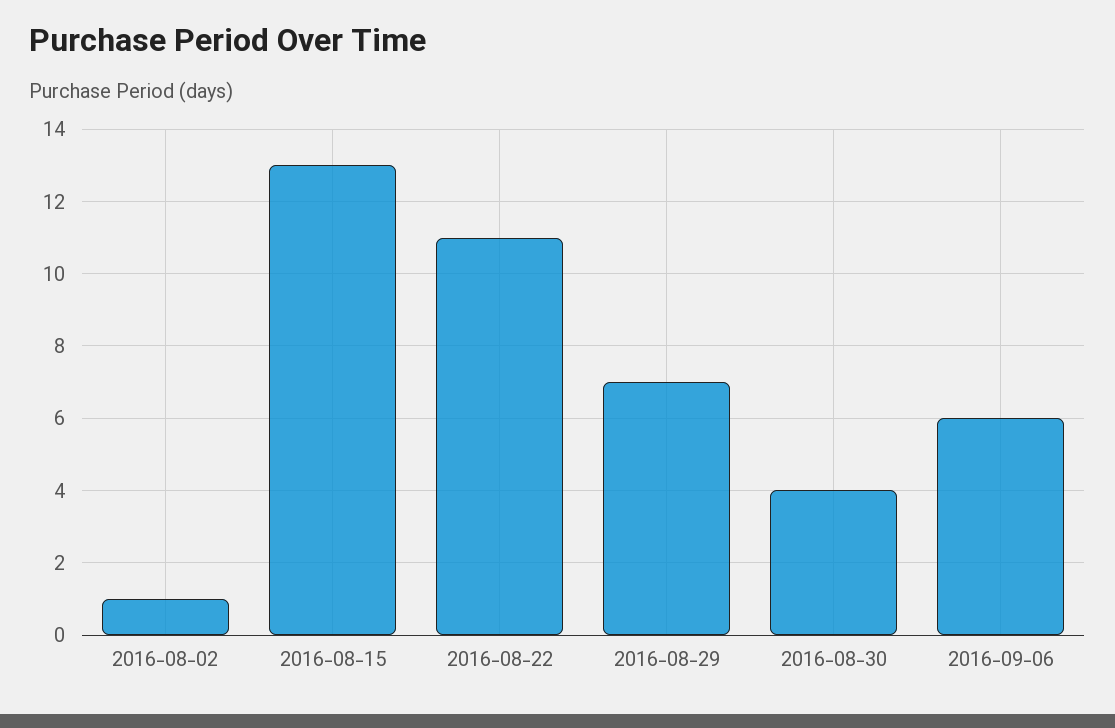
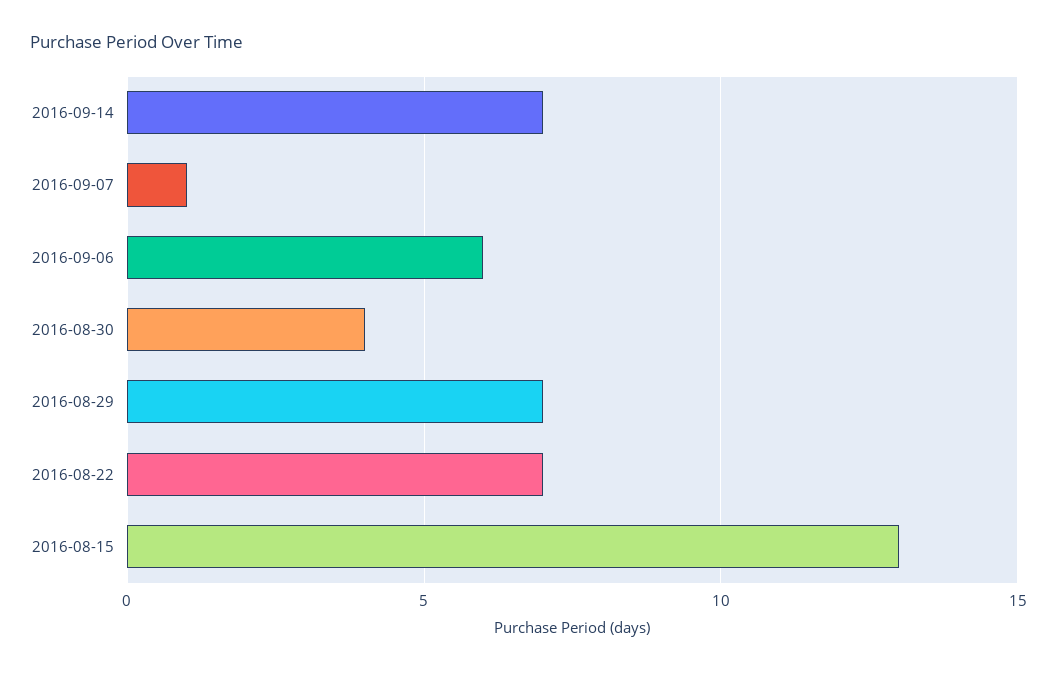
2016-08-02: 1 -> none
2016-08-22: 11 -> 7
2016-09-14: none -> 7
2016-09-07: none -> 1

